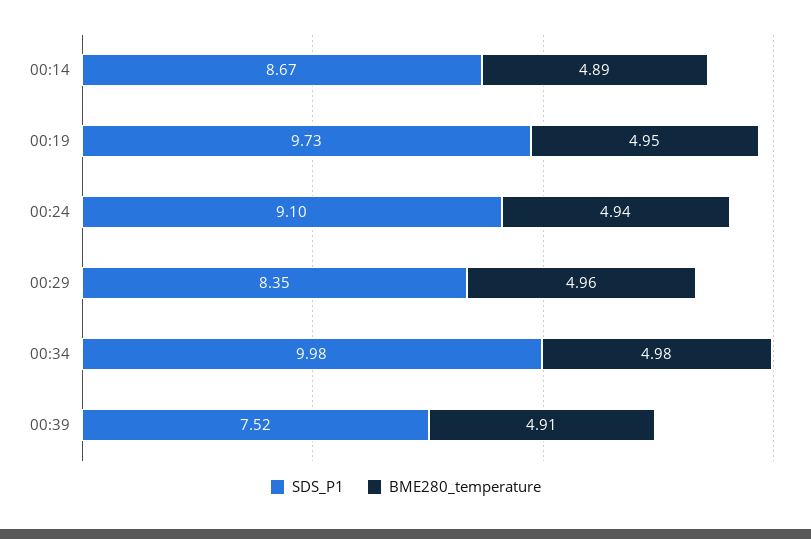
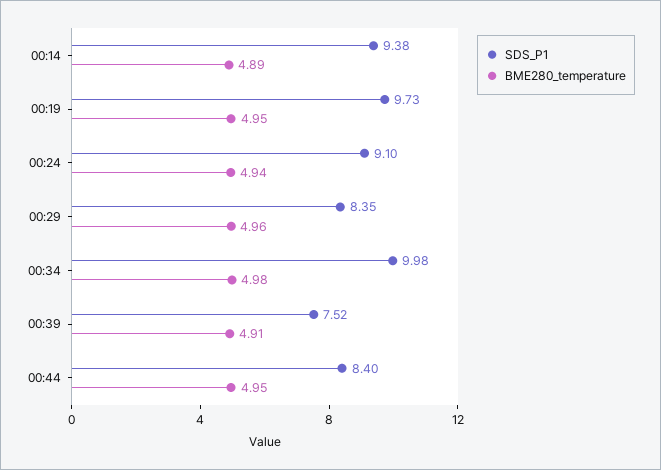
SDS_P1, 00:14: 8.67 -> 9.38
SDS_P1, 00:44: none -> 8.4
BME280_temperature, 00:44: none -> 4.95

